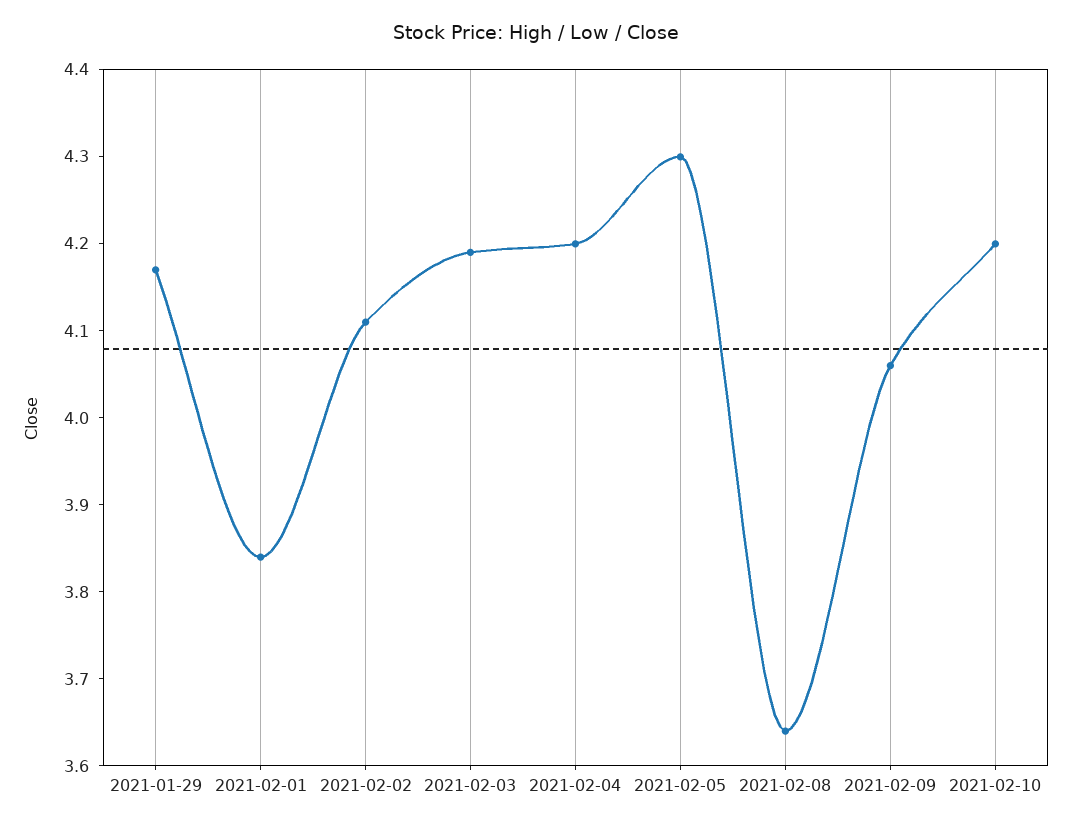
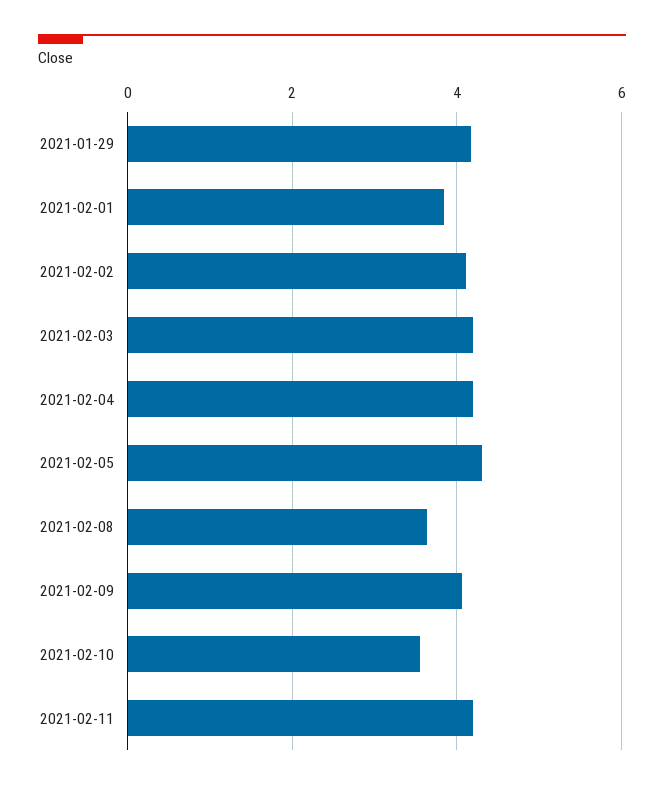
2021-02-10: 4.2 -> 3.6
2021-02-11: none -> 4.2

